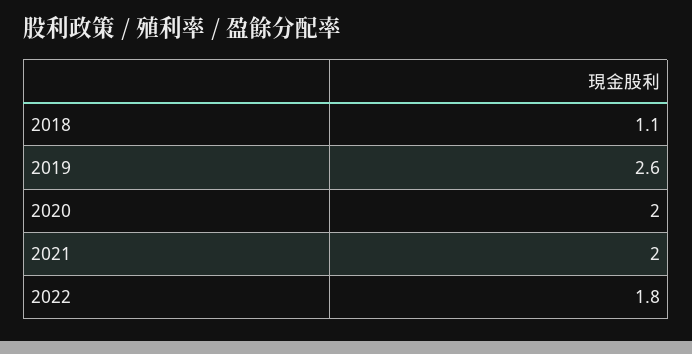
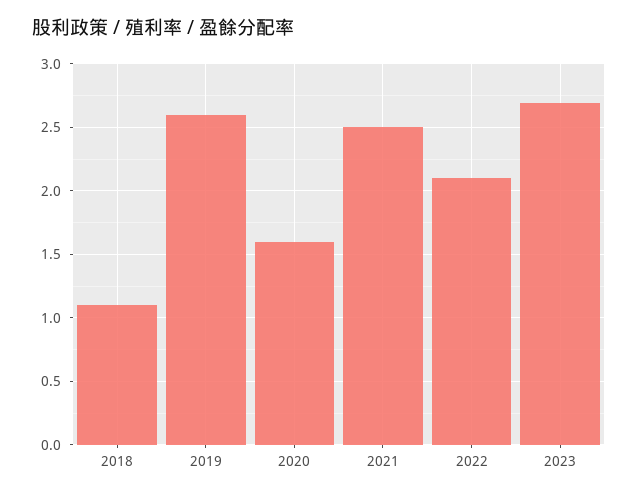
2020: 2 -> 1.6
2021: 2 -> 2.5
2022: 1.8 -> 2.1
2023: none -> 2.7

